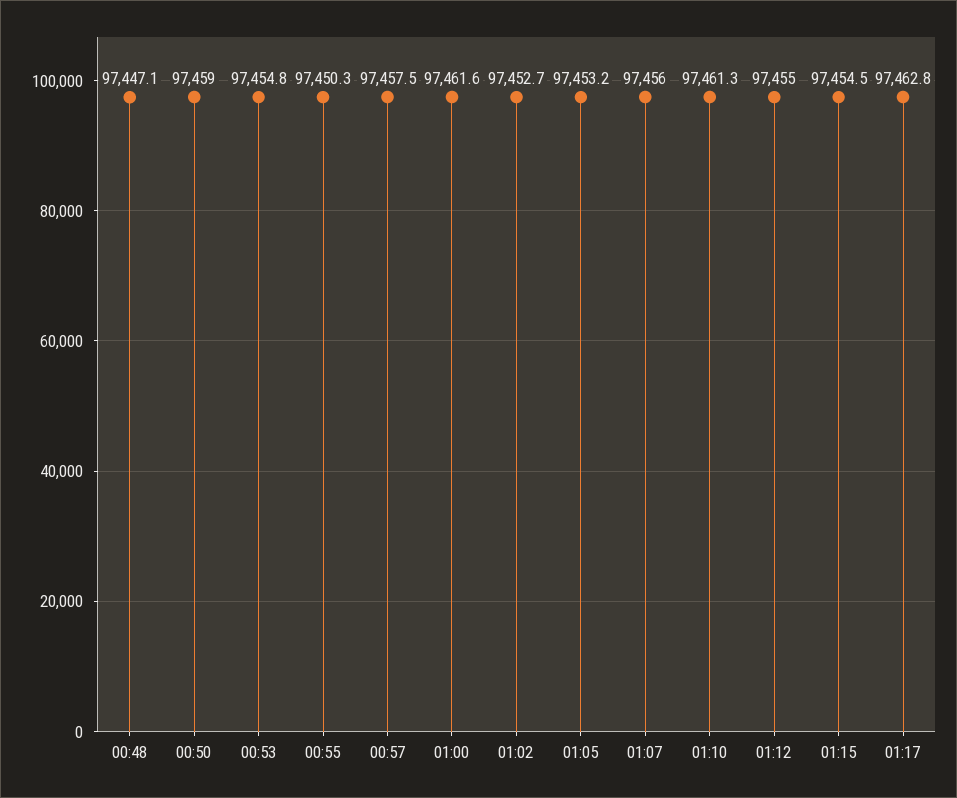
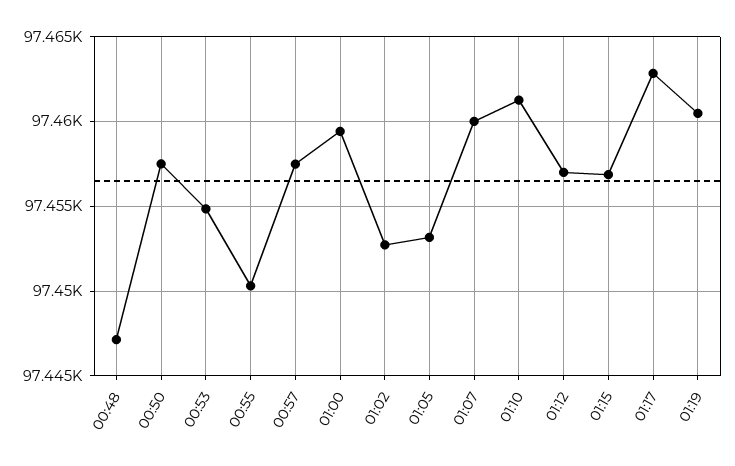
00:50: 97459 -> 97457.5
01:00: 97461.6 -> 97459.5
01:07: 97456 -> 97460
01:12: 97455 -> 97457
01:15: 97454.5 -> 97457
01:19: none -> 97460.5

